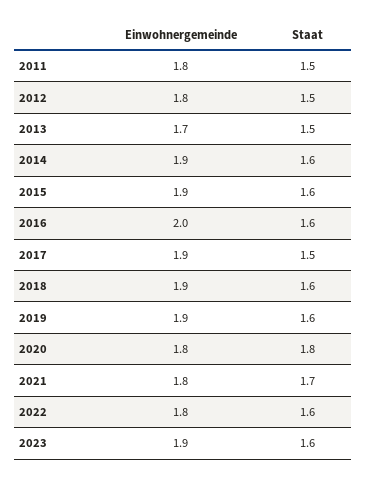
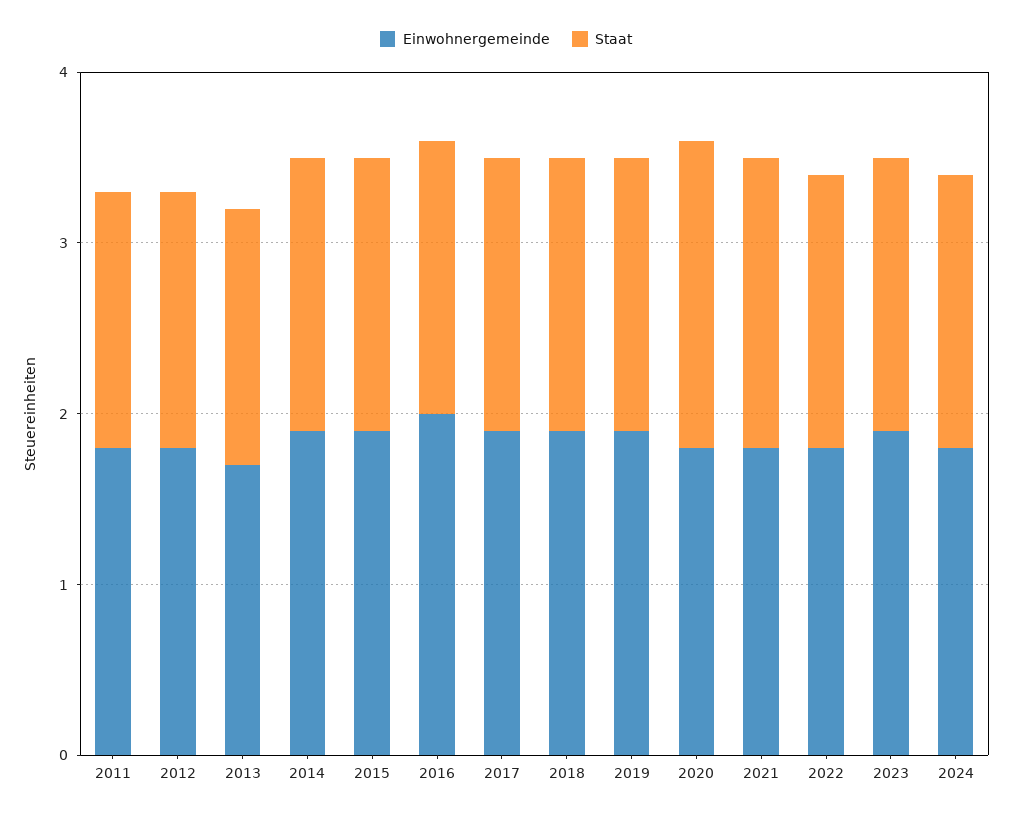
Staat, 2017: 1.5 -> 1.6
Einwohnergemeinde, 2024: none -> 1.8
Staat, 2024: none -> 1.6

